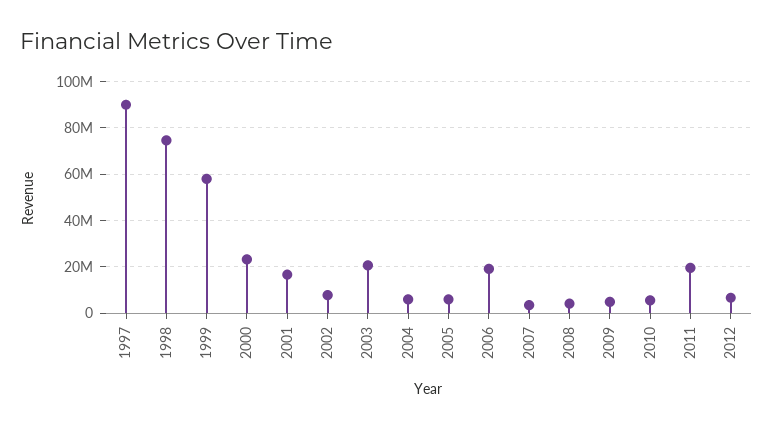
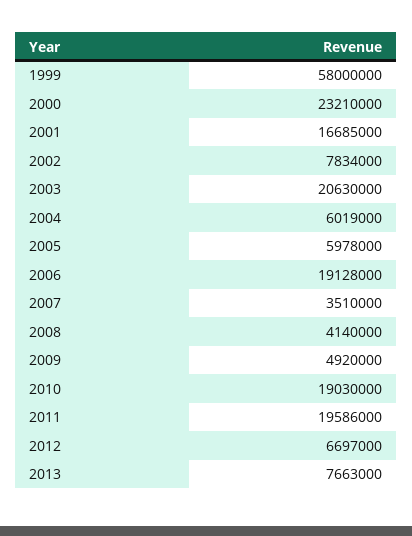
1997: 90000000 -> none
1998: 75000000 -> none
2010: 5000000 -> 19030000
2013: none -> 7663000

